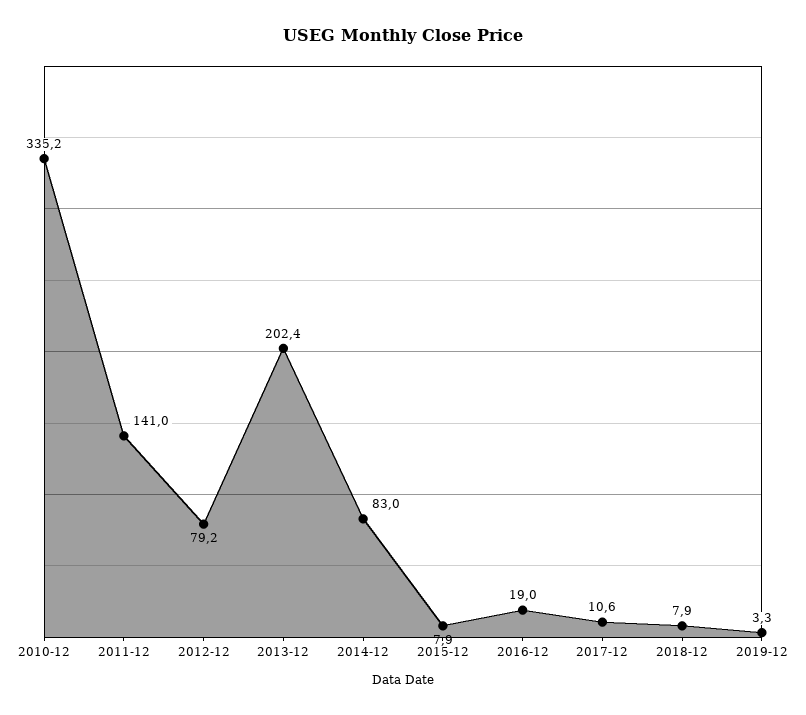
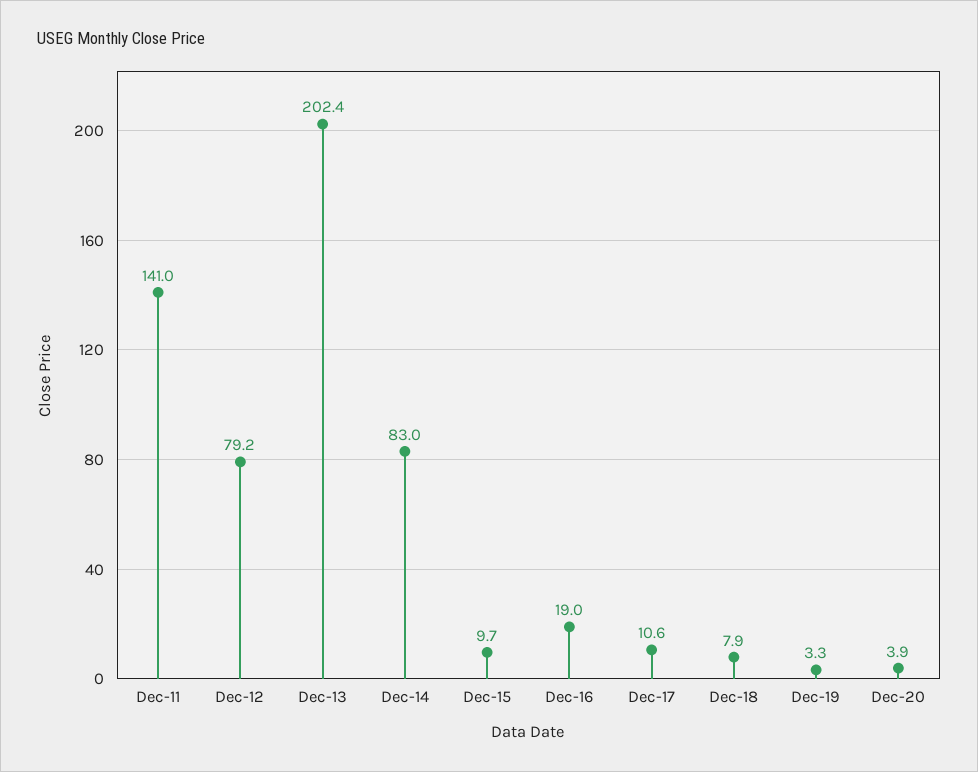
2010-12: 335.2 -> none
2015-12: 7.9 -> 9.7
Dec-20: none -> 3.9

